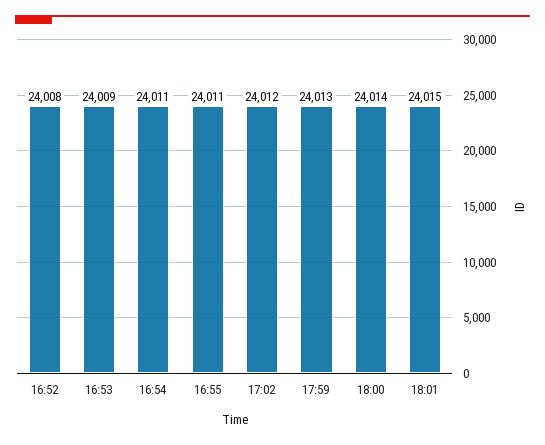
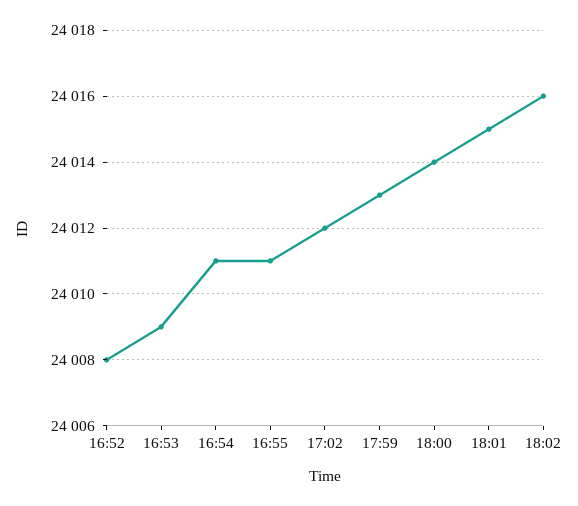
18:02: none -> 24016

